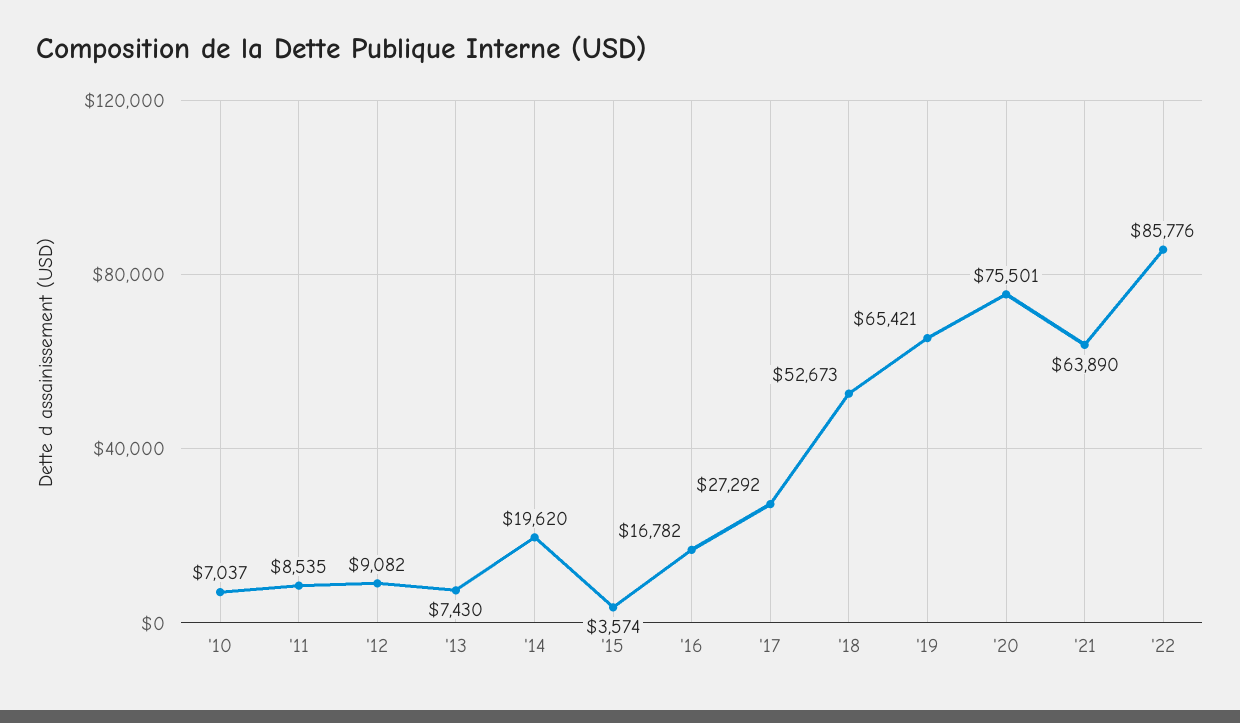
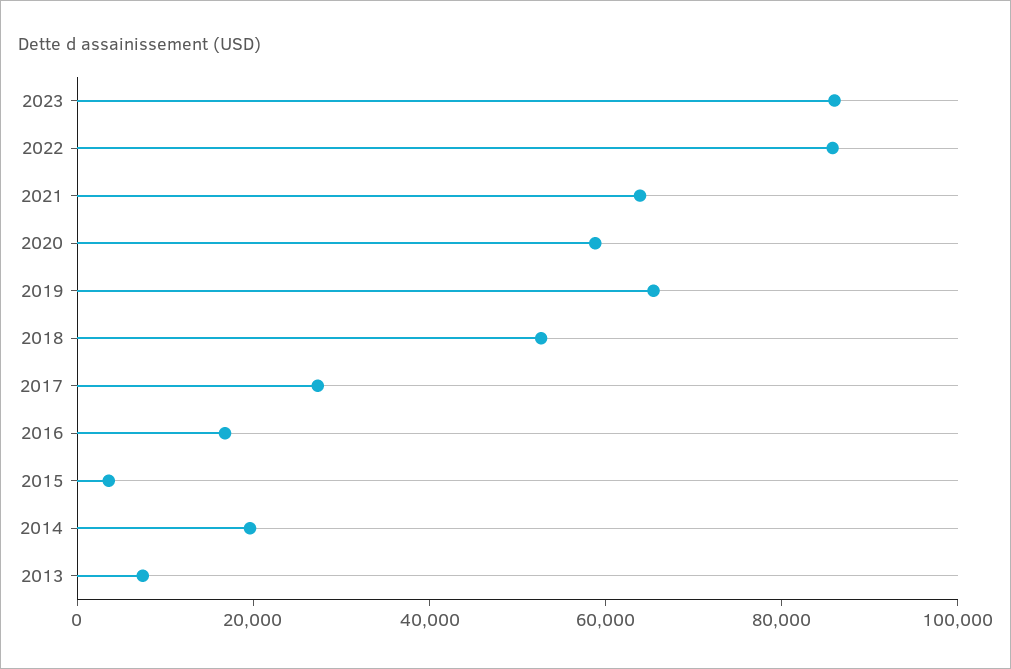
'10: 7037 -> none
'11: 8535 -> none
'12: 9082 -> none
'20: 75501 -> 60000
2023: none -> 85000

